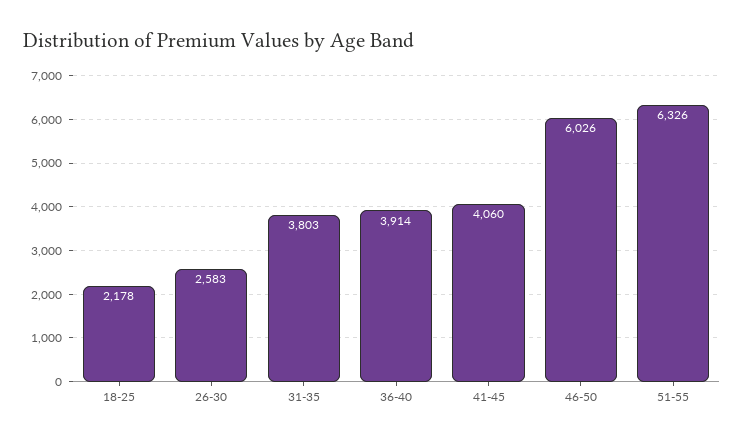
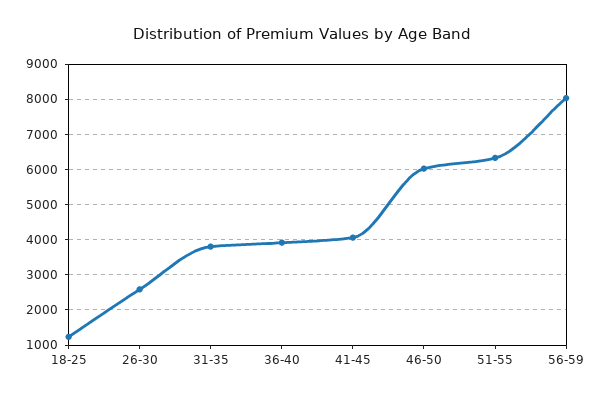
18-25: 2178 -> 1200
56-59: none -> 8000

